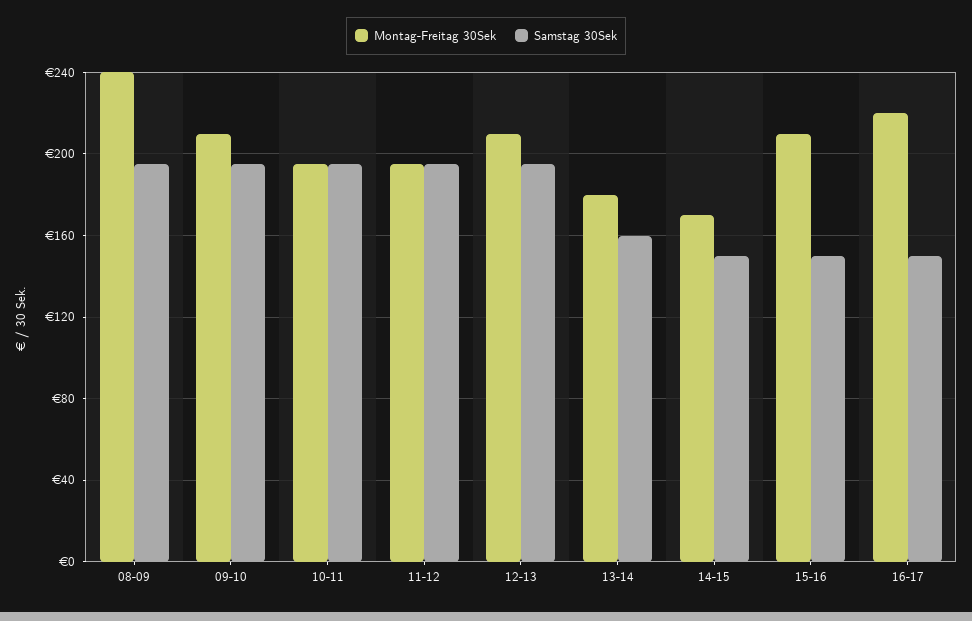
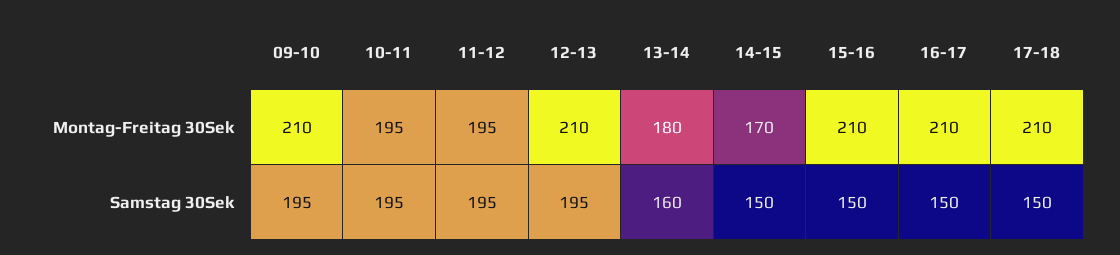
Montag-Freitag 30Sek, 08-09: 240 -> none
Samstag 30Sek, 08-09: 195 -> none
Montag-Freitag 30Sek, 16-17: 220 -> 210
Montag-Freitag 30Sek, 17-18: none -> 210
Samstag 30Sek, 17-18: none -> 150

